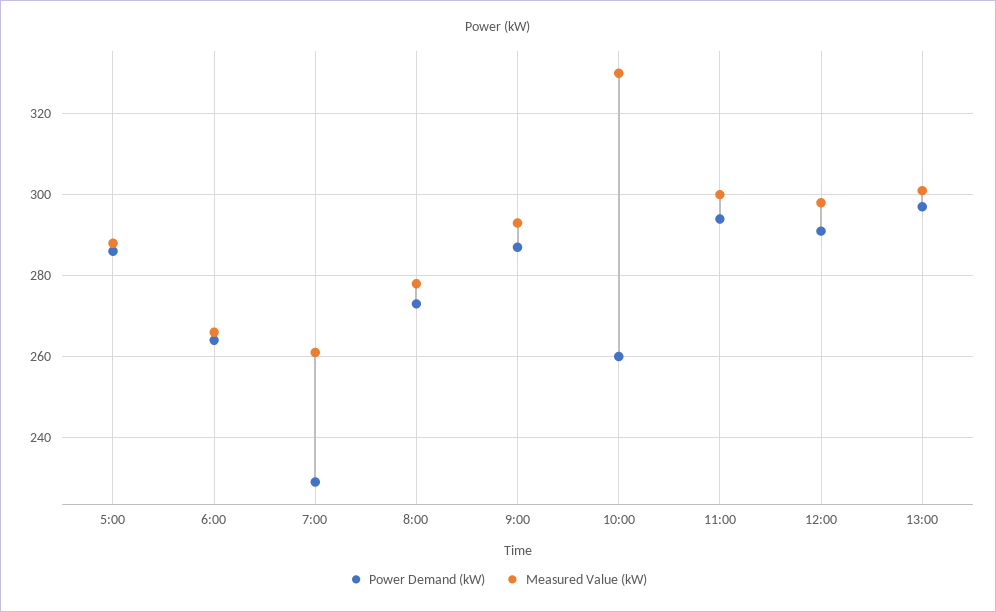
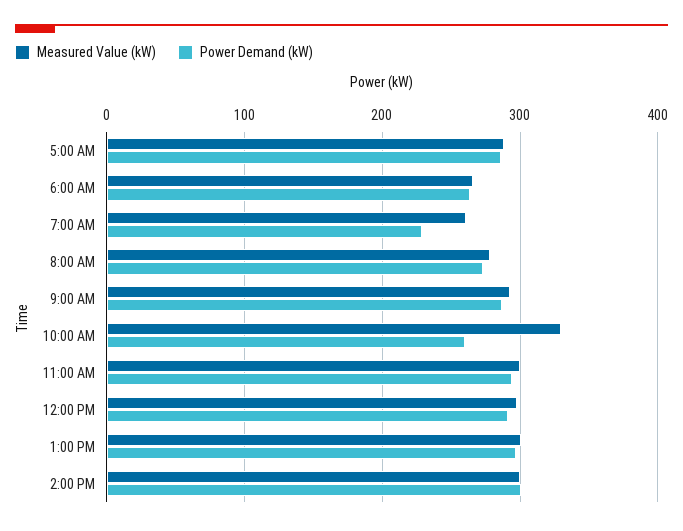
Measured Value (kW), 2:00 PM: none -> 300
Power Demand (kW), 2:00 PM: none -> 300

